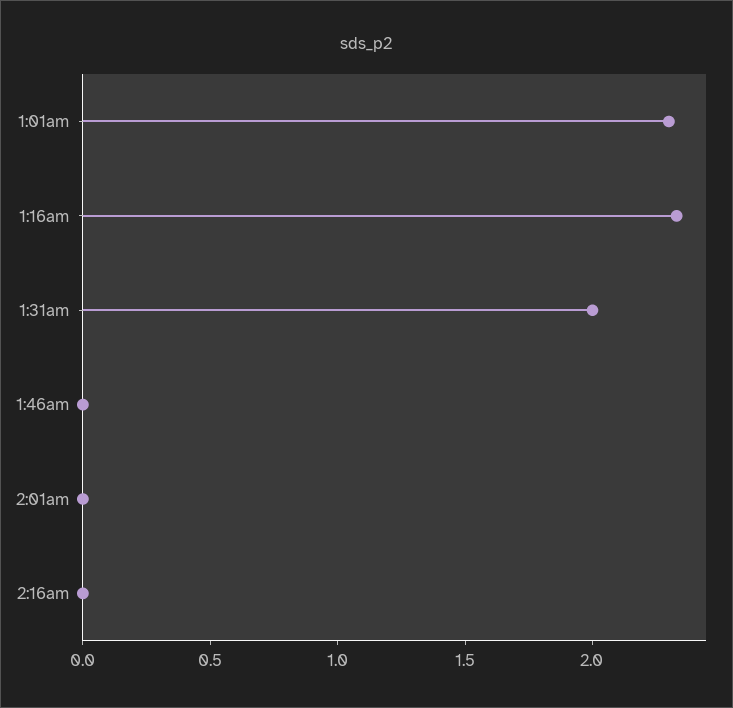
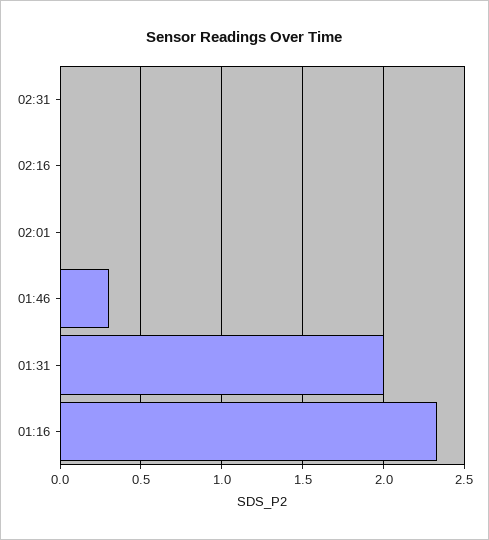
1:01am: 2.3 -> none
1:46am: 0 -> 0.3
02:31: none -> 0

